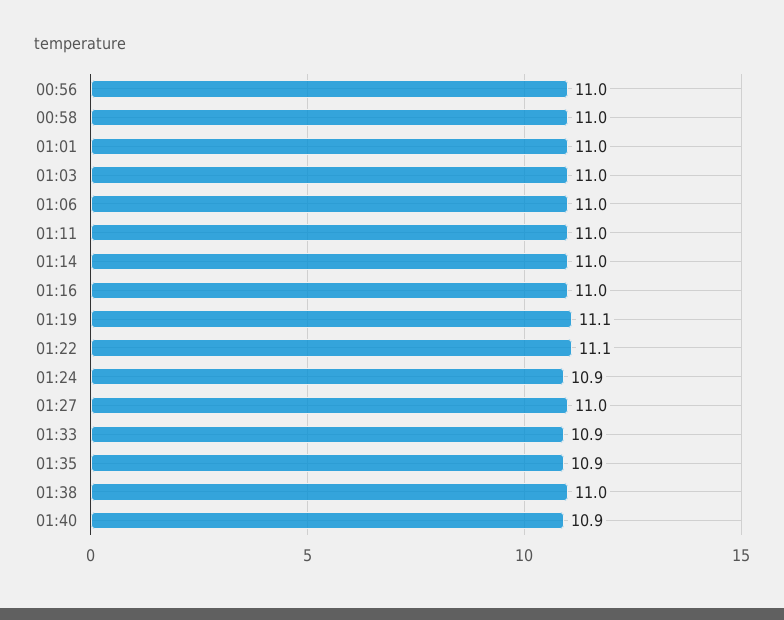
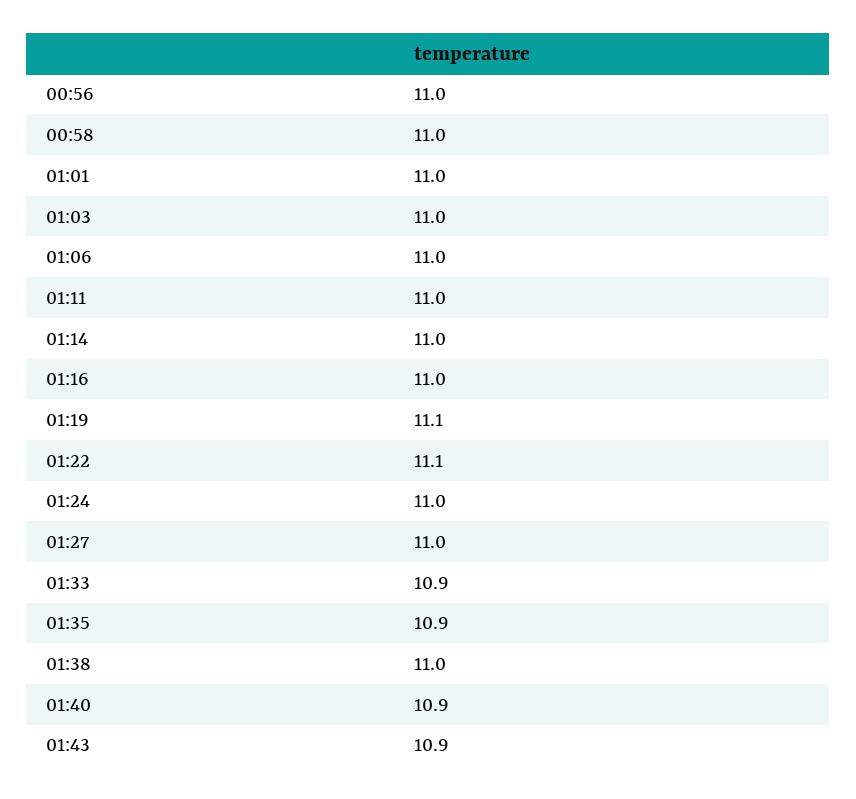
01:24: 10.9 -> 11
01:43: none -> 10.9

